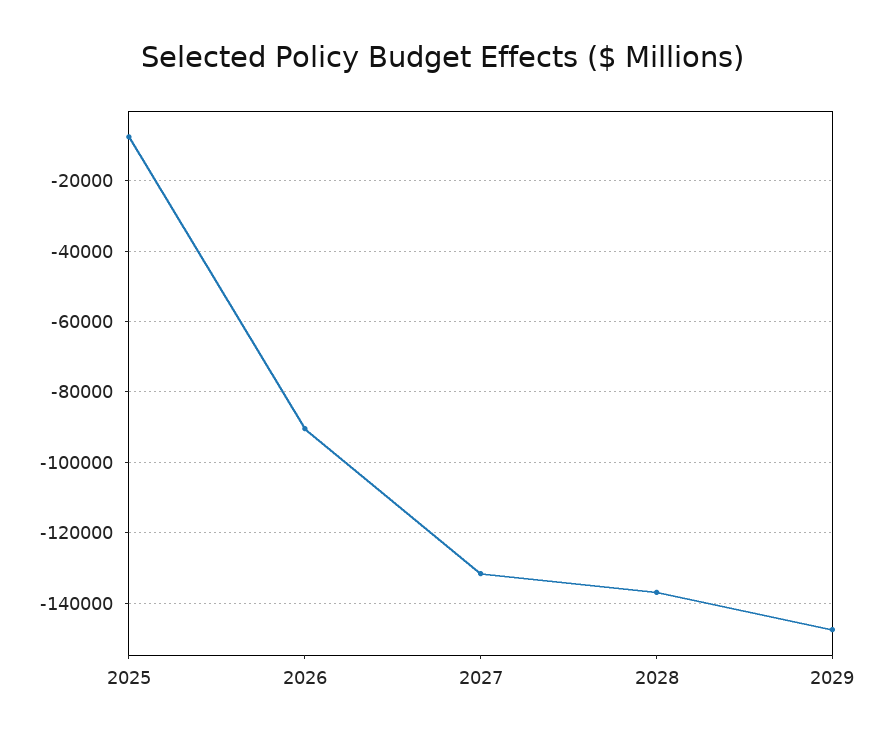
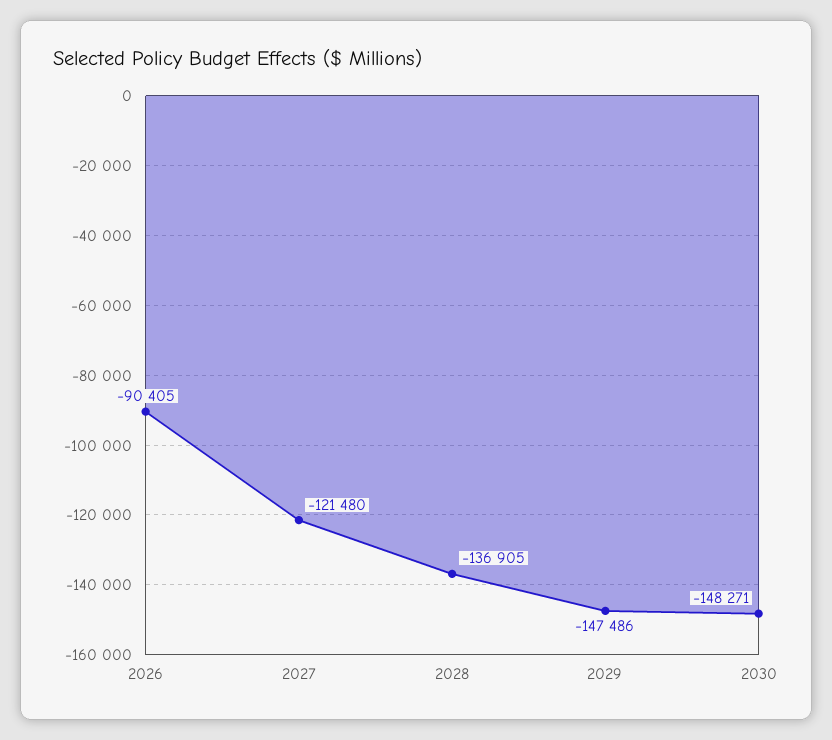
2025: -8000 -> none
2027: -132000 -> -121480
2030: none -> -148271

